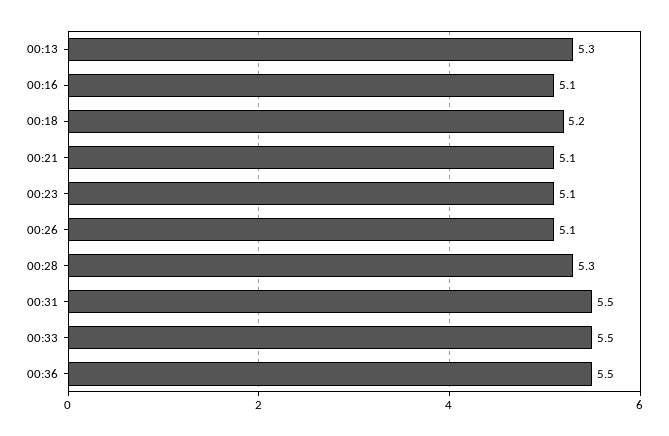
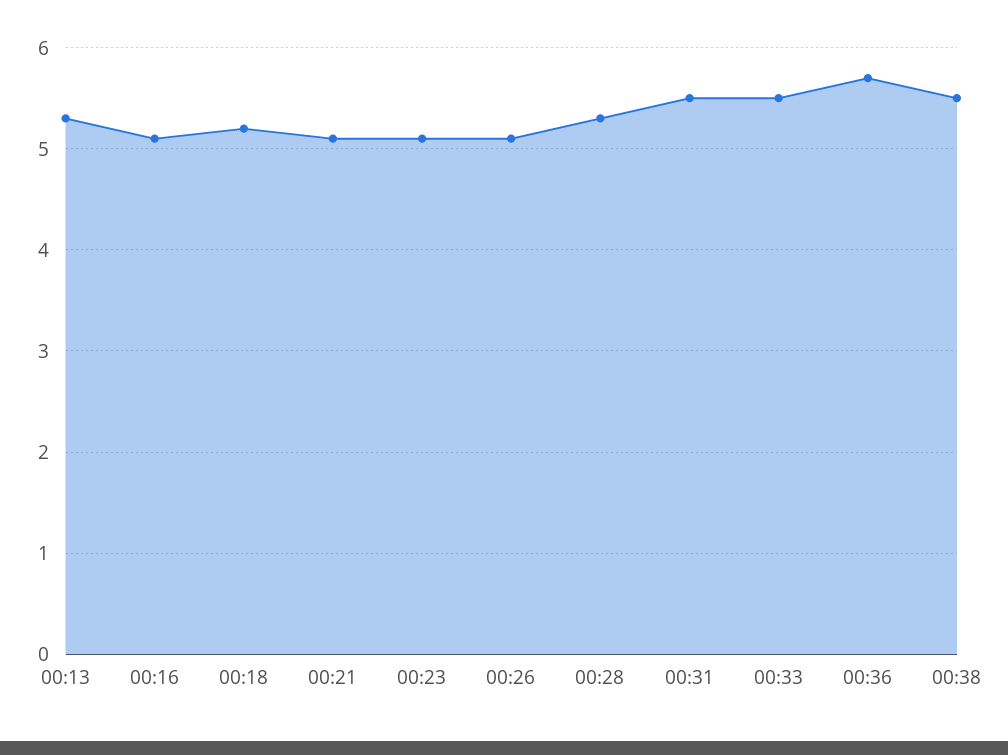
00:36: 5.5 -> 5.7
00:38: none -> 5.5

